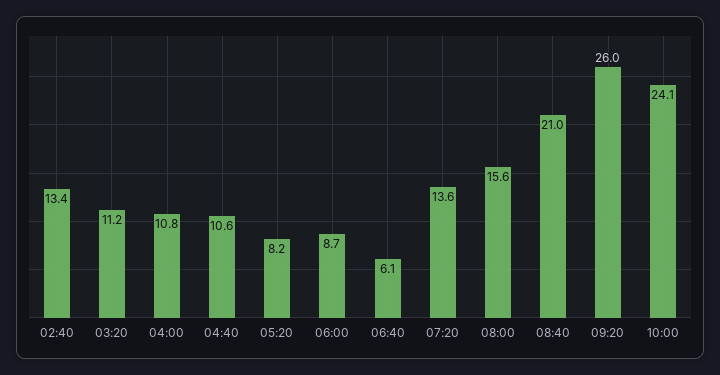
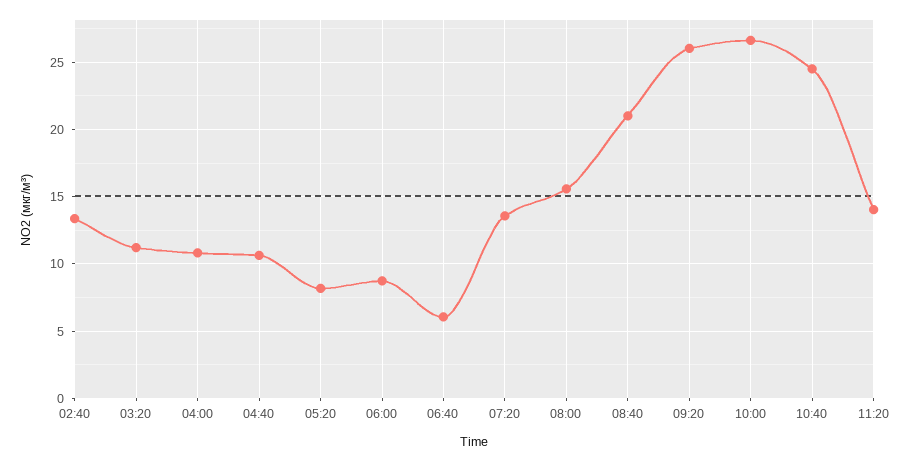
10:00: 24.1 -> 26.5
10:40: none -> 24.5
11:20: none -> 14

